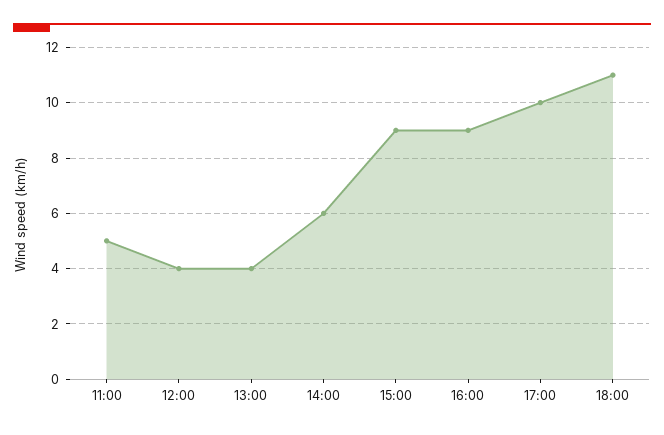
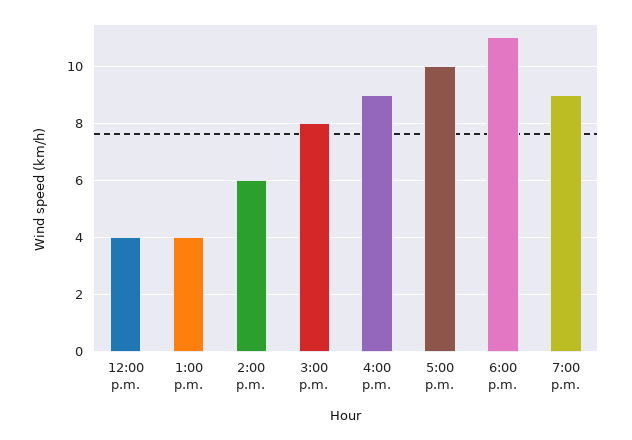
11:00: 5 -> none
15:00: 9 -> 8
7:00 p.m.: none -> 9

